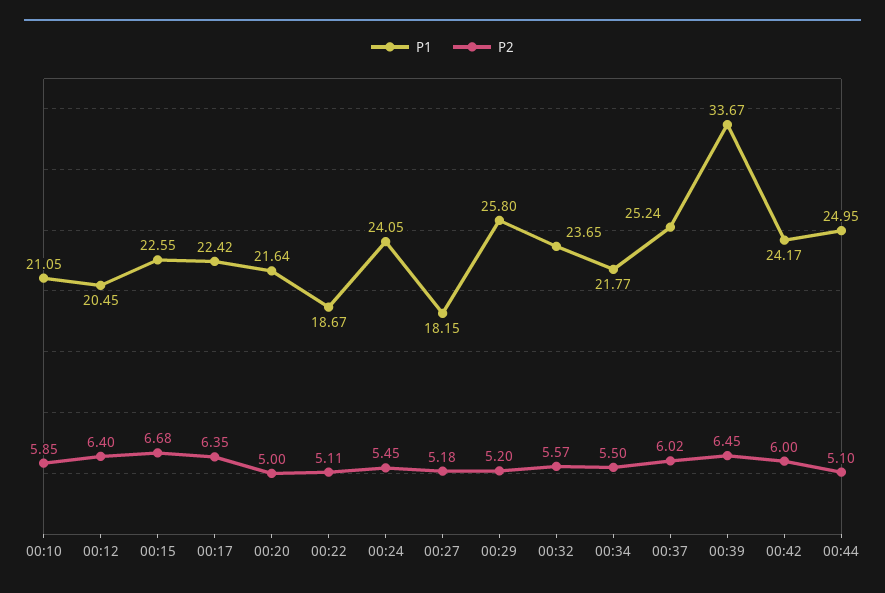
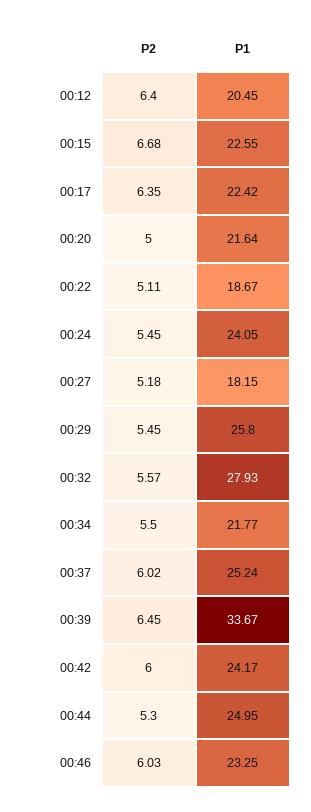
P1, 00:10: 21.05 -> none
P2, 00:10: 5.85 -> none
P2, 00:29: 5.2 -> 5.45
P1, 00:32: 23.65 -> 27.93
P2, 00:44: 5.1 -> 5.3
P2, 00:46: none -> 6.03
P1, 00:46: none -> 23.25

